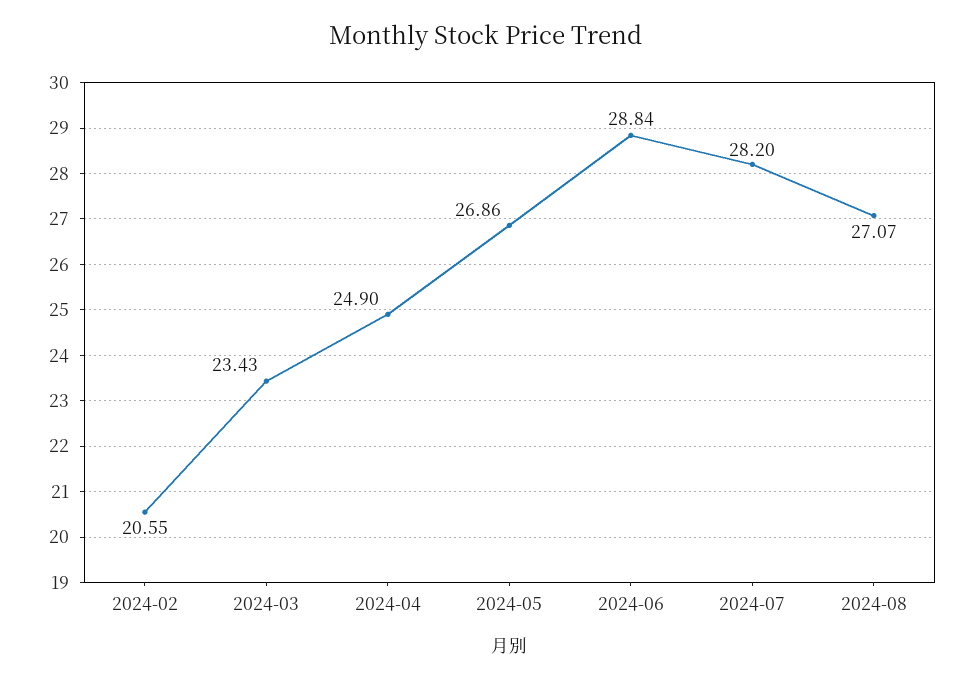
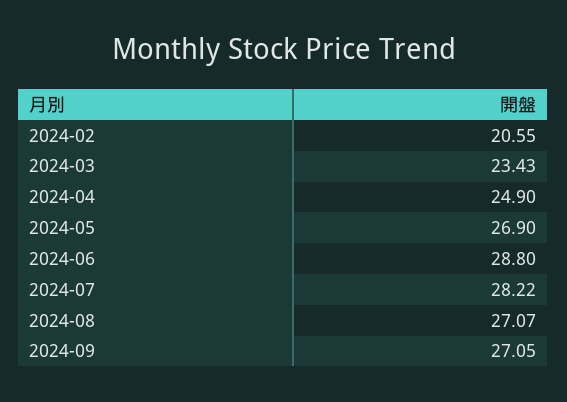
2024-05: 26.86 -> 26.9
2024-06: 28.84 -> 28.8
2024-07: 28.2 -> 28.22
2024-09: none -> 27.05

